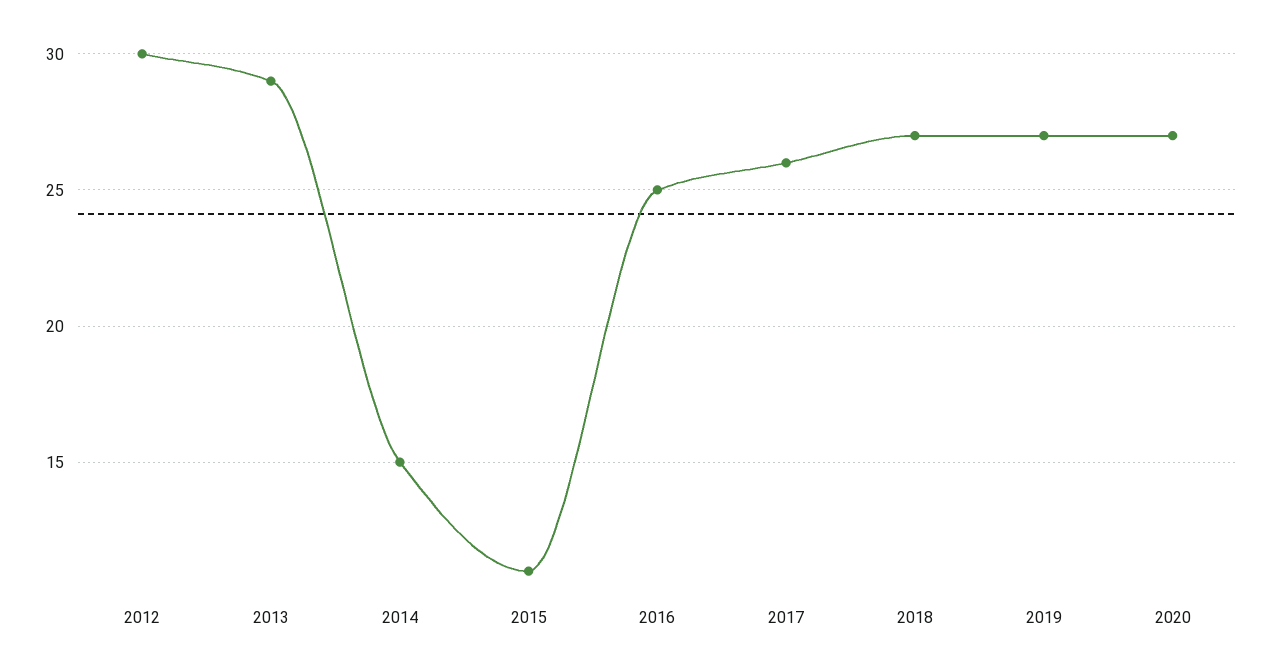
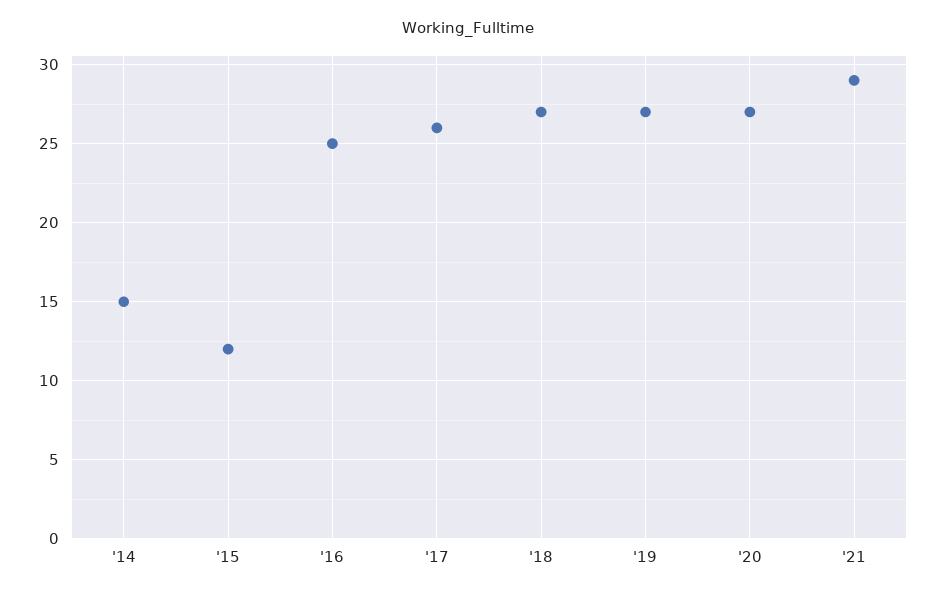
2012: 30 -> none
2013: 29 -> none
2015: 11 -> 12
'21: none -> 29

